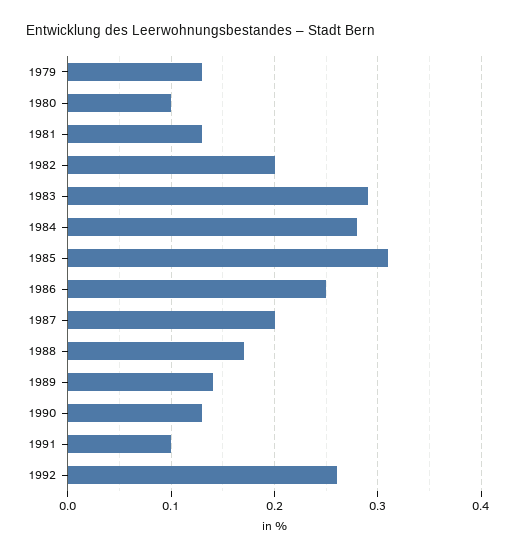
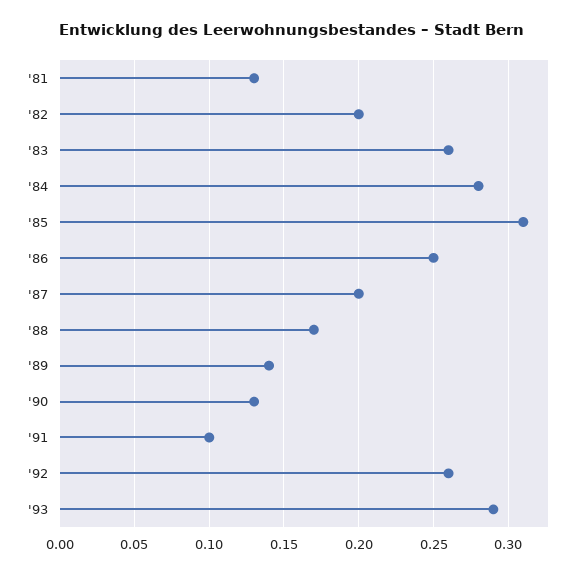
1979: 0.13 -> none
1980: 0.1 -> none
1983: 0.29 -> 0.26
'93: none -> 0.29

